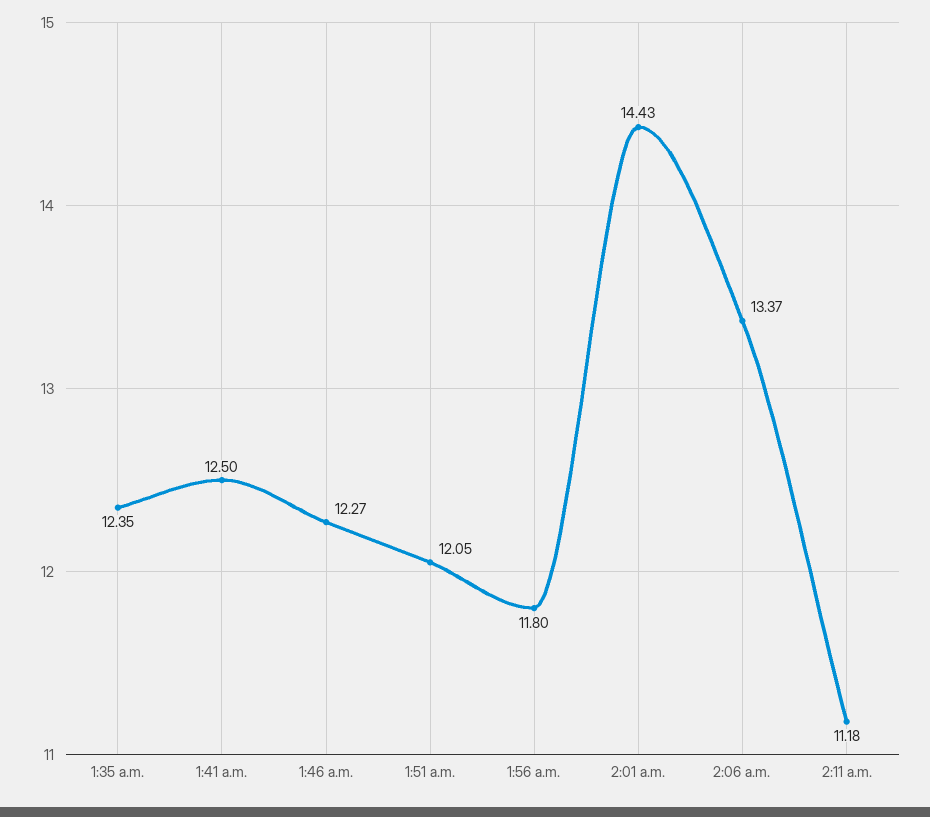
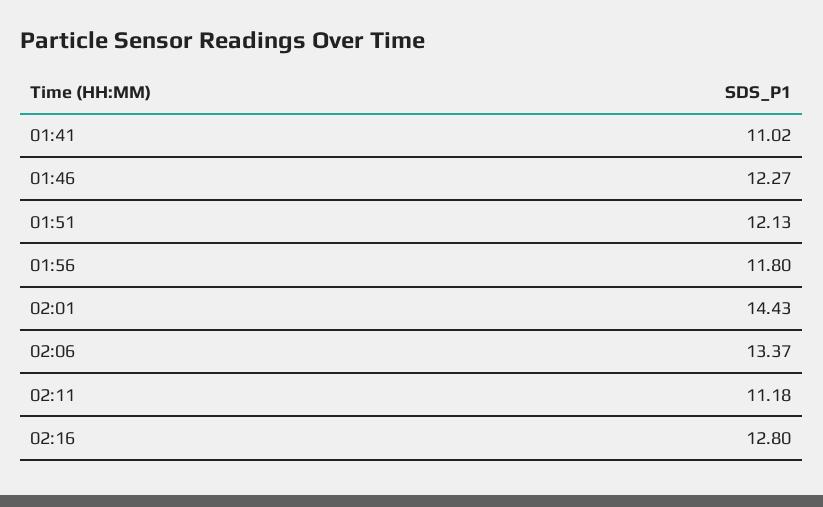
1:35 a.m.: 12.35 -> none
1:41 a.m.: 12.5 -> 11.02
1:51 a.m.: 12.05 -> 12.13
02:16: none -> 12.8

